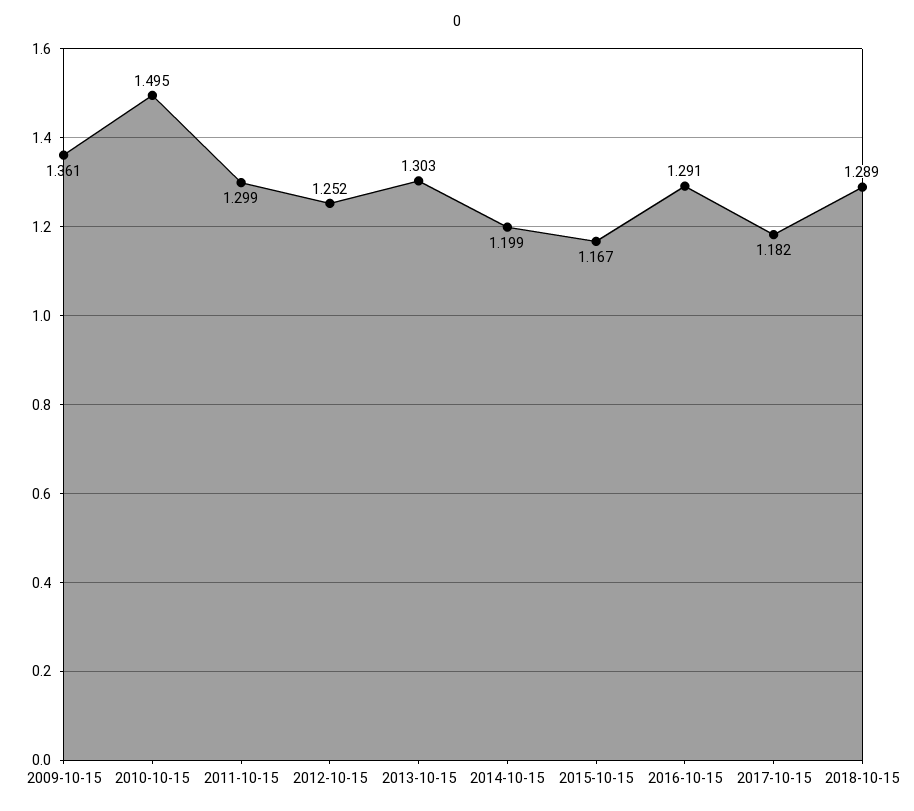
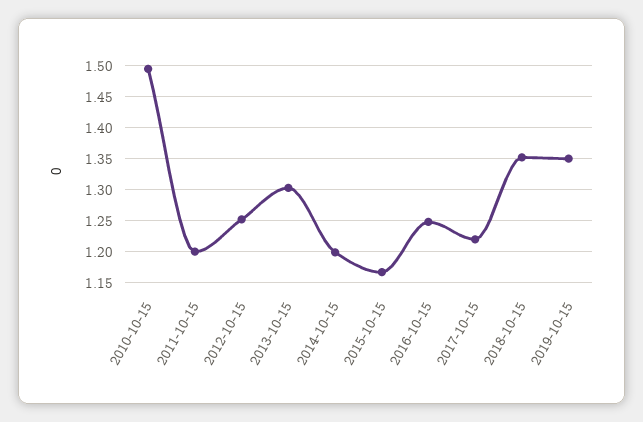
2009-10-15: 1.361 -> none
2011-10-15: 1.299 -> 1.2
2016-10-15: 1.291 -> 1.25
2017-10-15: 1.182 -> 1.22
2018-10-15: 1.289 -> 1.35
2019-10-15: none -> 1.35

